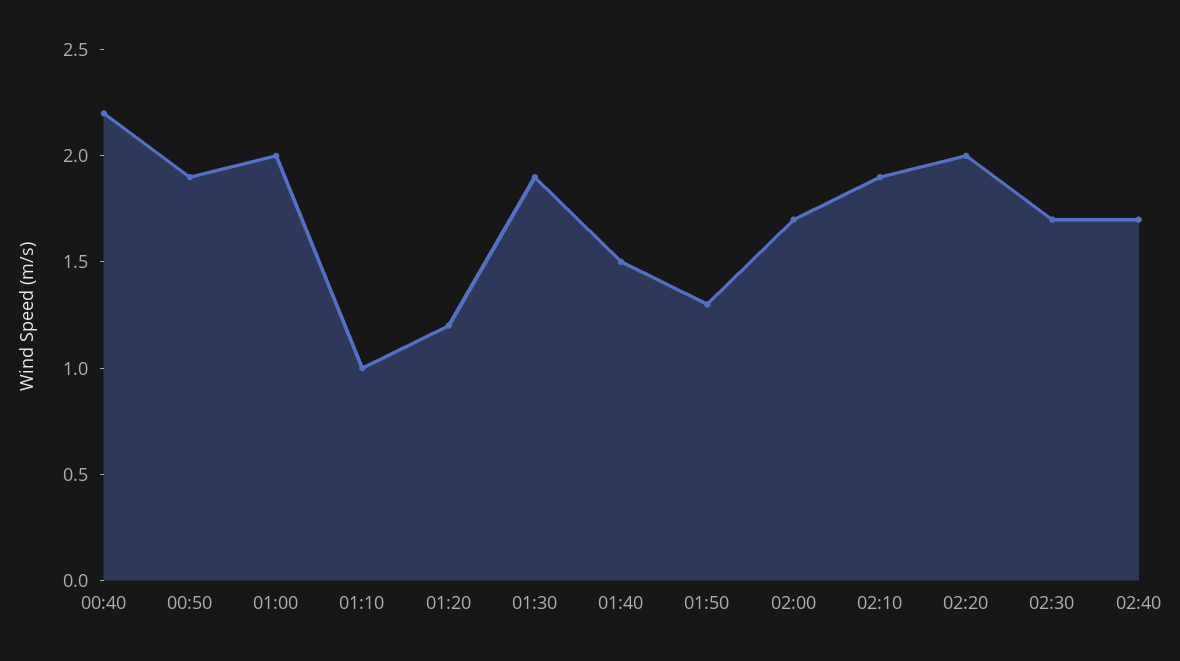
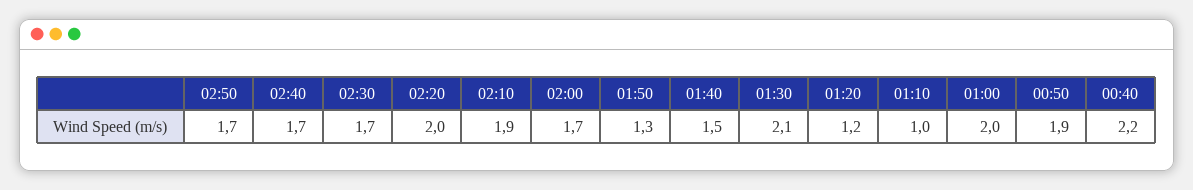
01:30: 1.9 -> 2.1
02:50: none -> 1.7

